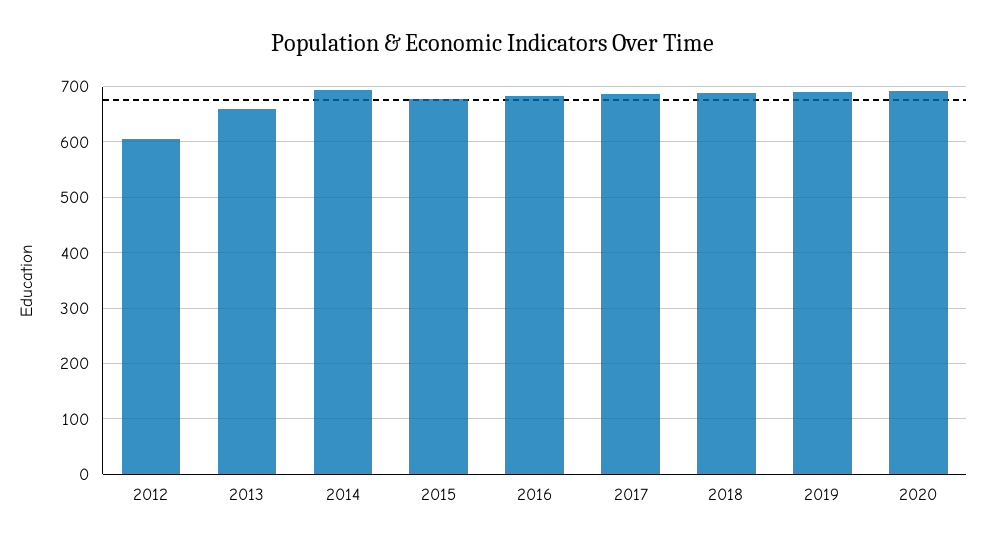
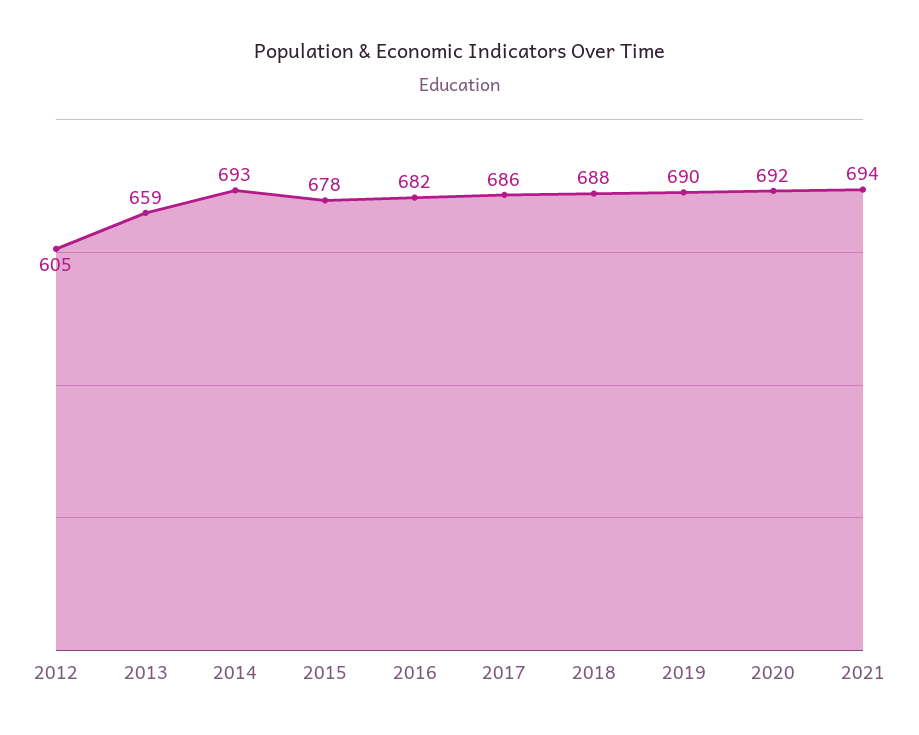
2021: none -> 694

